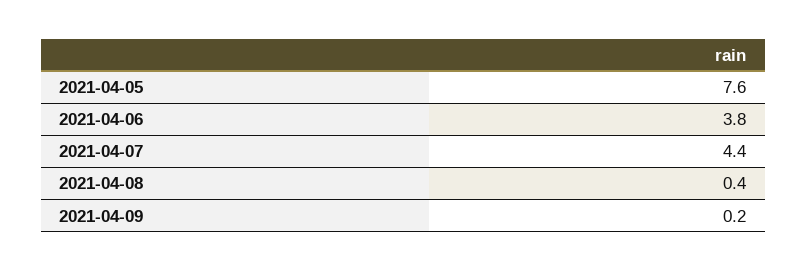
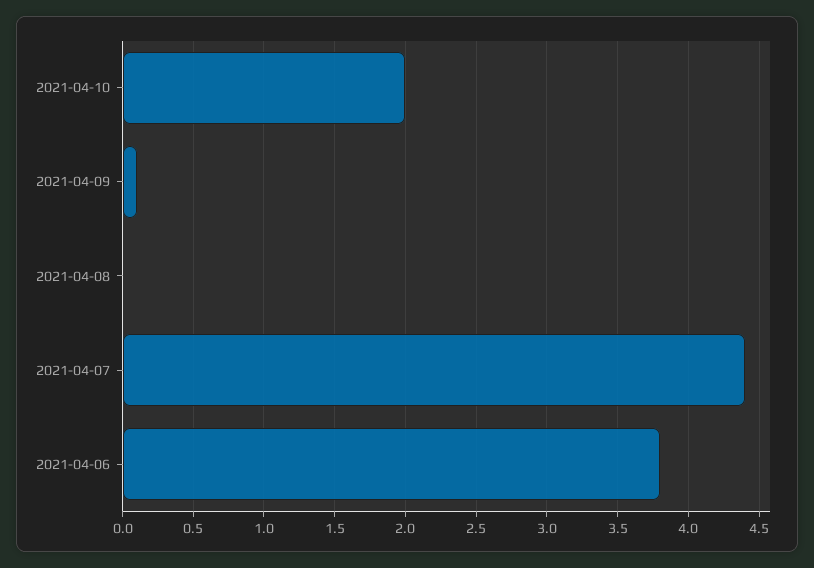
2021-04-05: 7.6 -> none
2021-04-08: 0.4 -> 0
2021-04-09: 0.2 -> 0.1
2021-04-10: none -> 2

